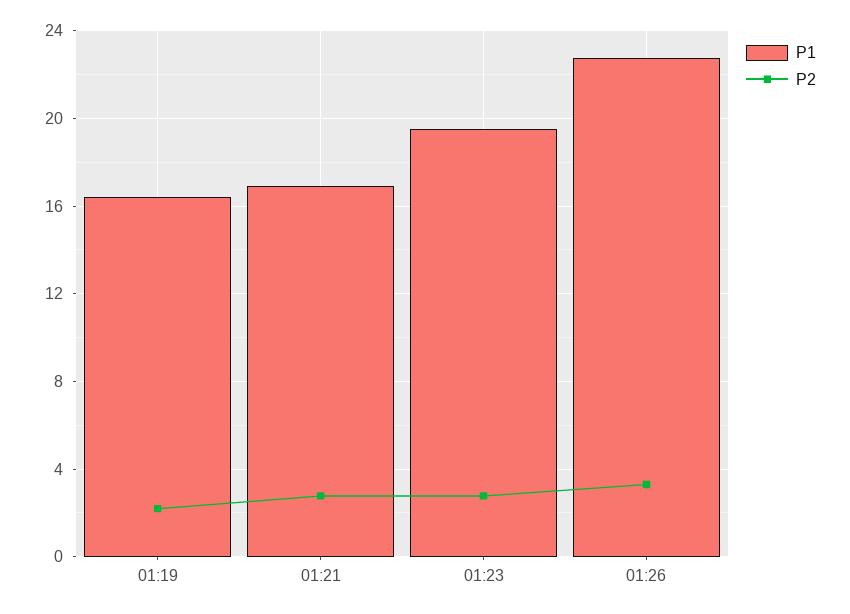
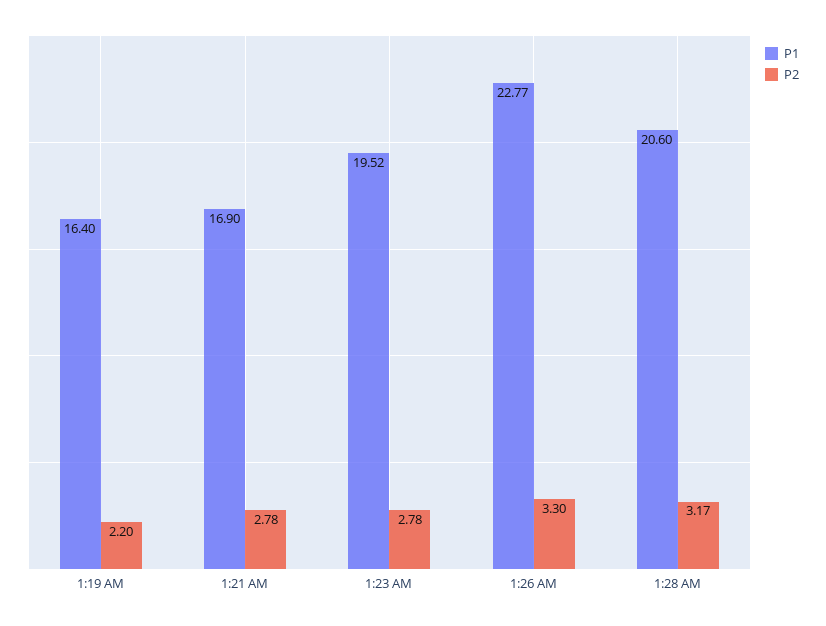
P1, 1:28 AM: none -> 20.6
P2, 1:28 AM: none -> 3.17

